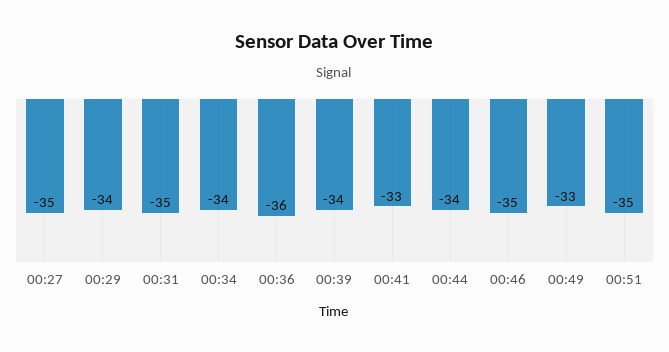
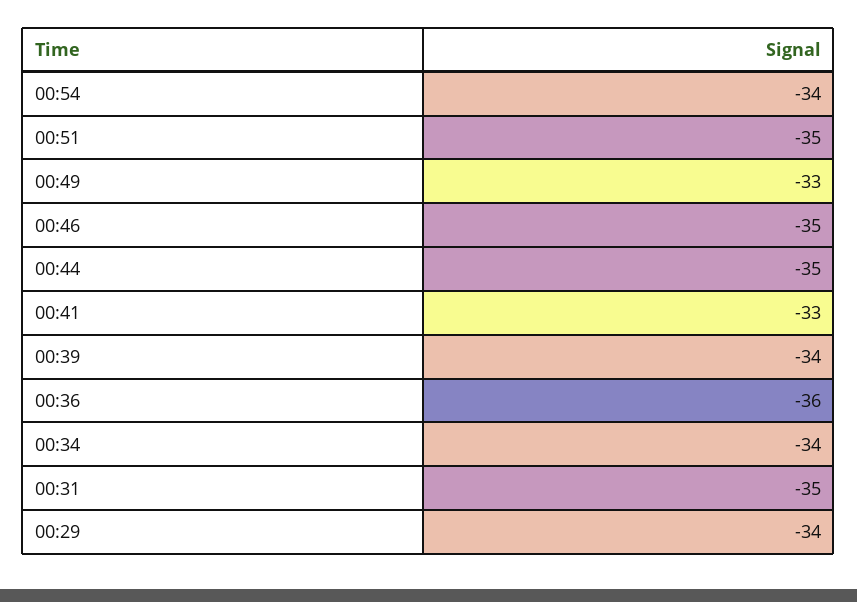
00:27: -35 -> none
00:44: -34 -> -35
00:54: none -> -34

